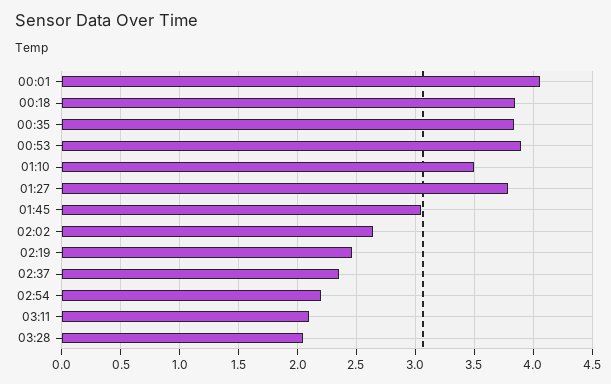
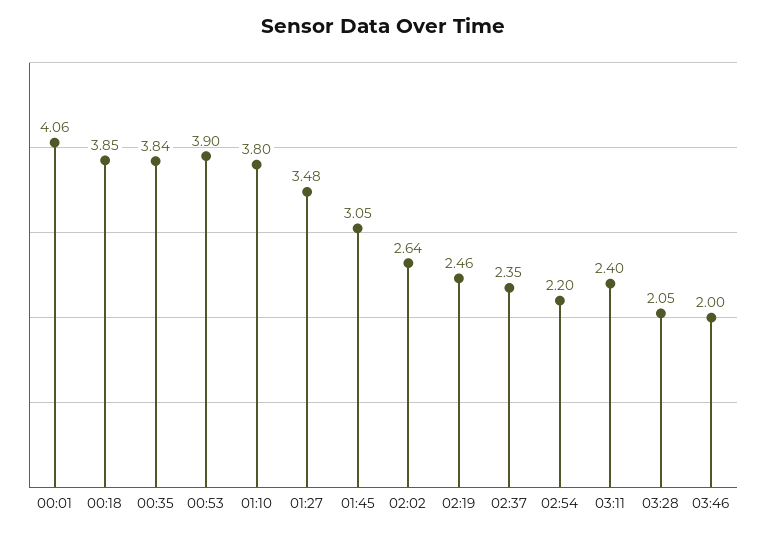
01:10: 3.5 -> 3.8
01:27: 3.8 -> 3.48
03:11: 2.1 -> 2.4
03:46: none -> 2

